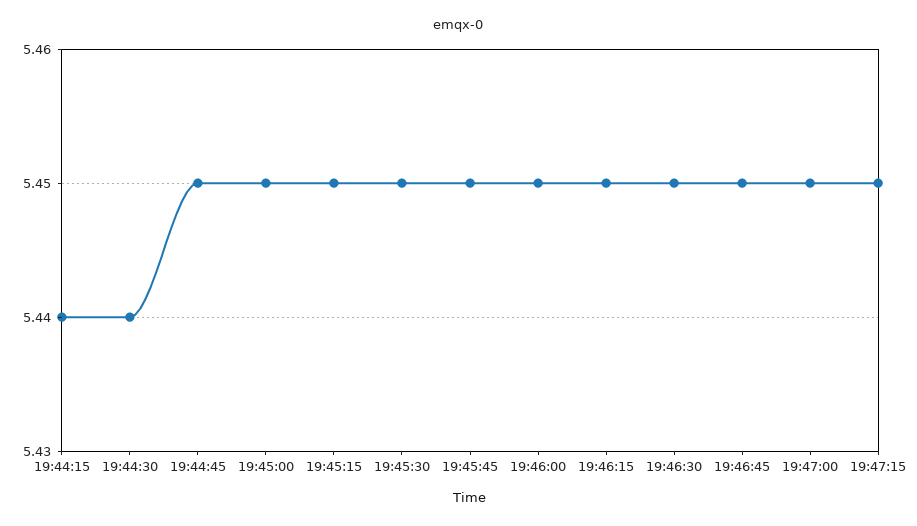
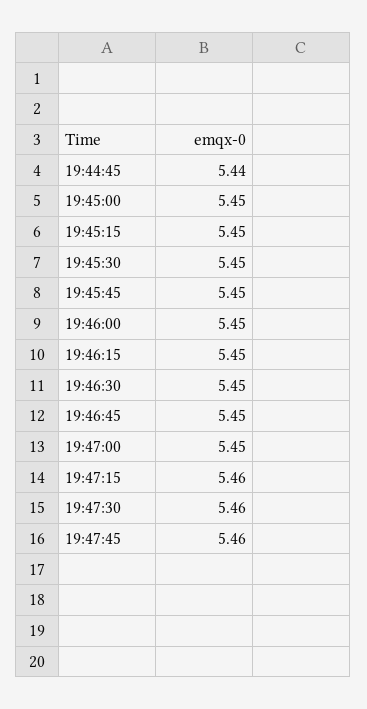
19:44:15: 5.44 -> none
19:44:30: 5.44 -> none
19:44:45: 5.45 -> 5.44
19:47:15: 5.45 -> 5.46
19:47:30: none -> 5.46
19:47:45: none -> 5.46

